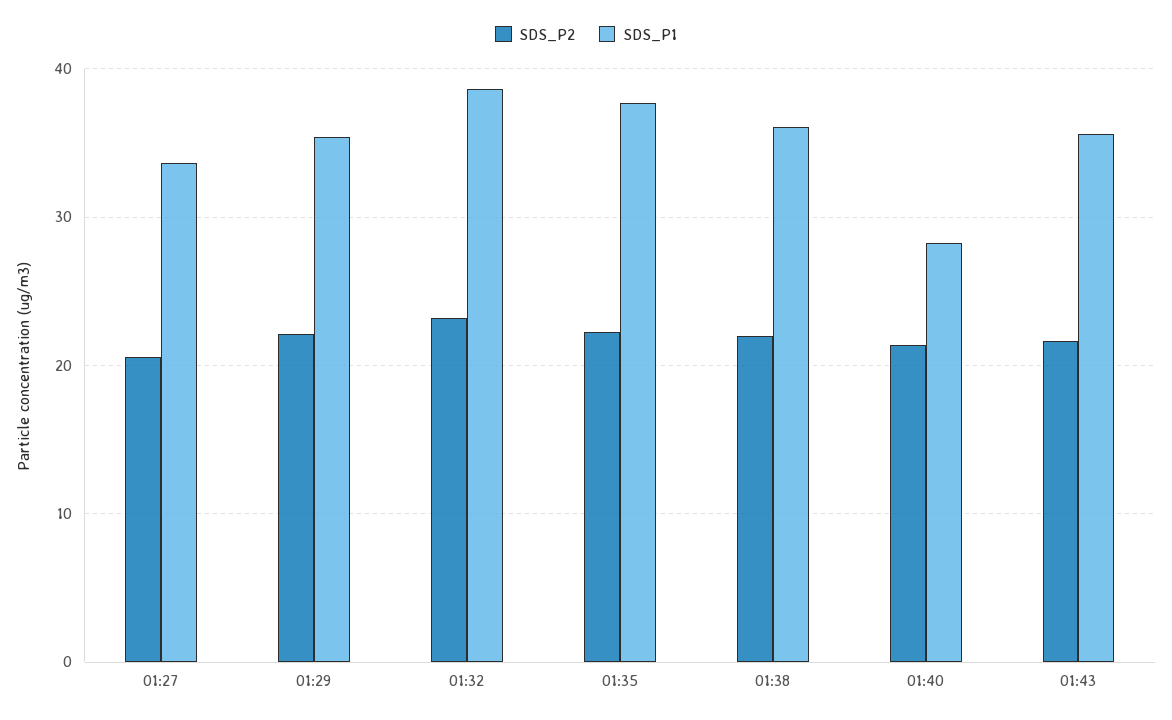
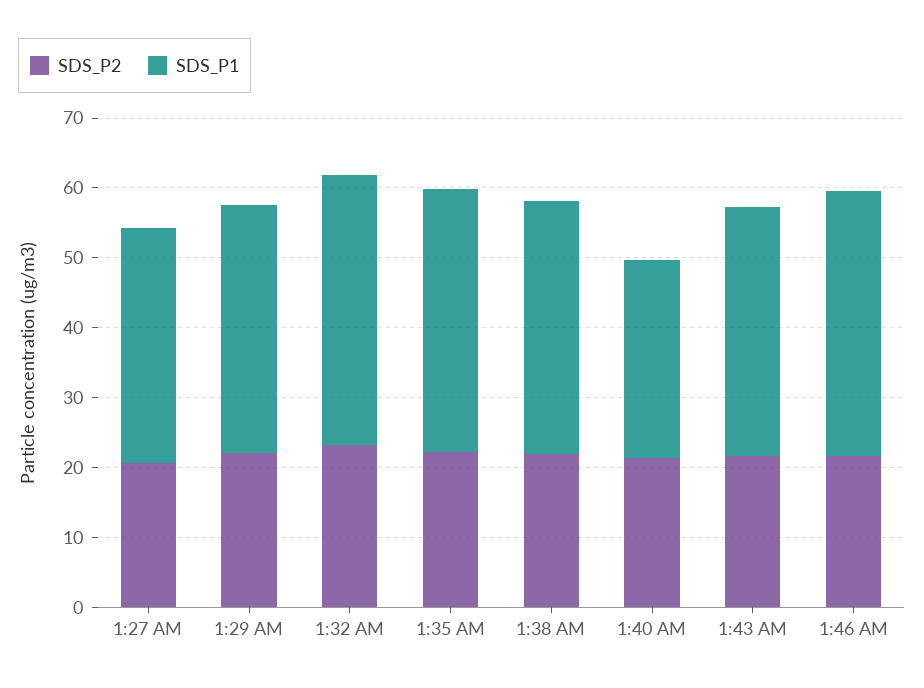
SDS_P2, 1:46 AM: none -> 22
SDS_P1, 1:46 AM: none -> 38

